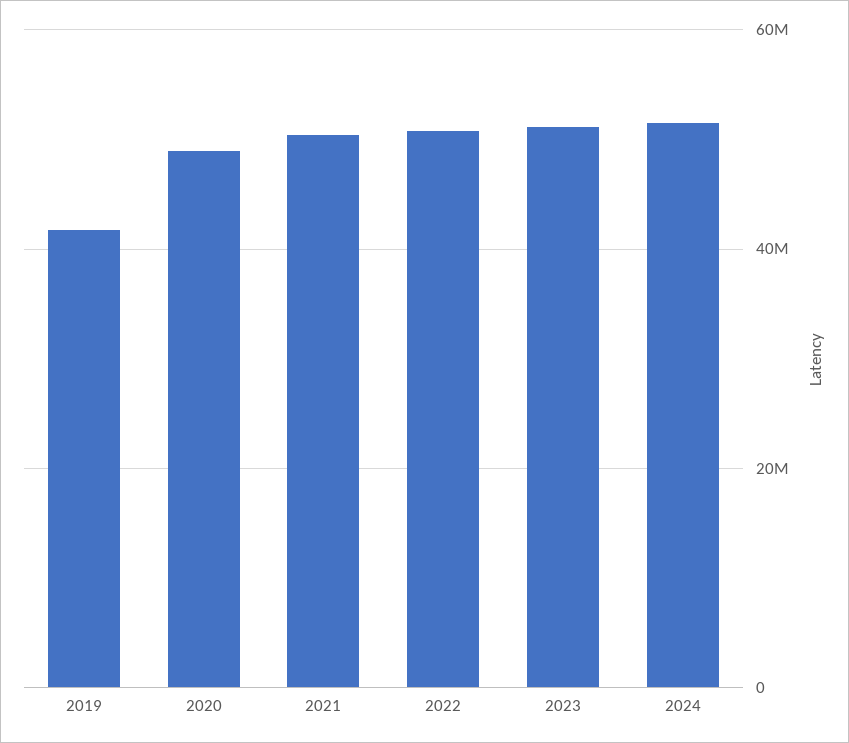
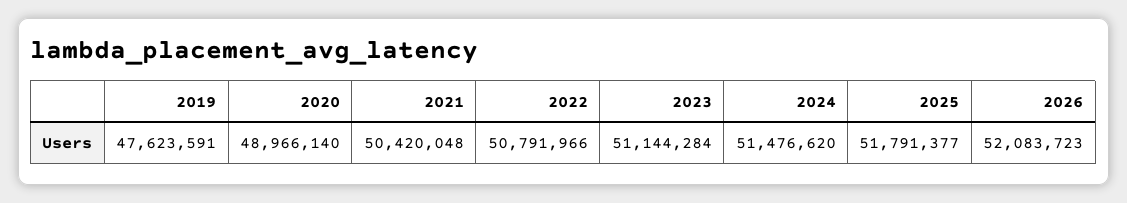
2019: 42000000 -> 47623591
2025: none -> 51791377
2026: none -> 52083723

